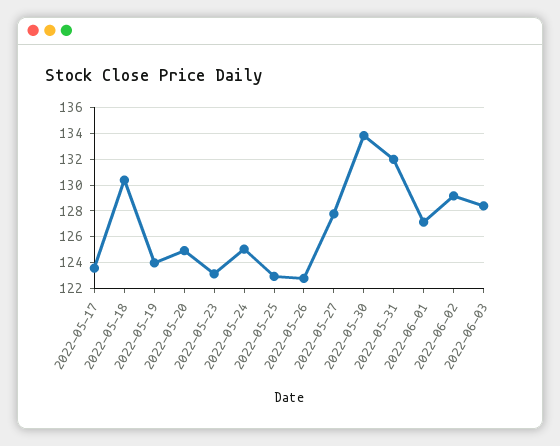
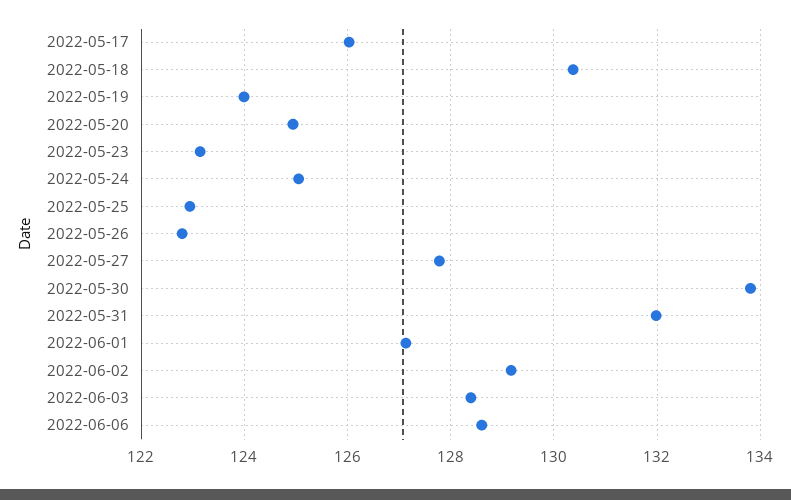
2022-05-17: 123.5 -> 126
2022-06-06: none -> 128.6

